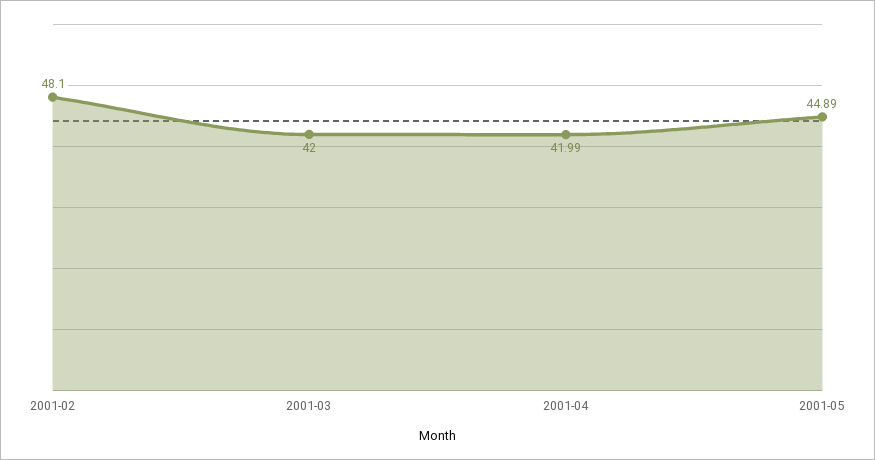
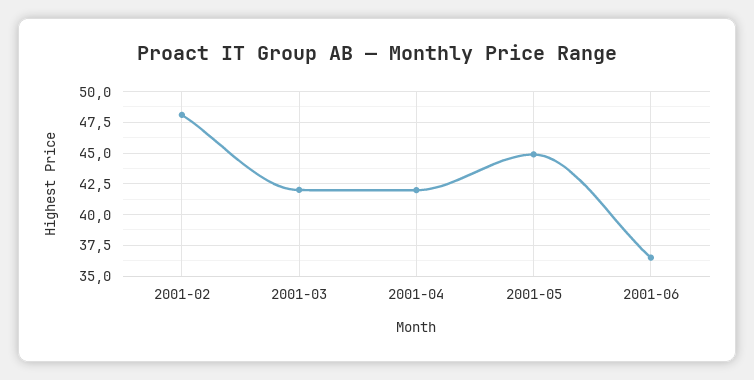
2001-06: none -> 36.5

